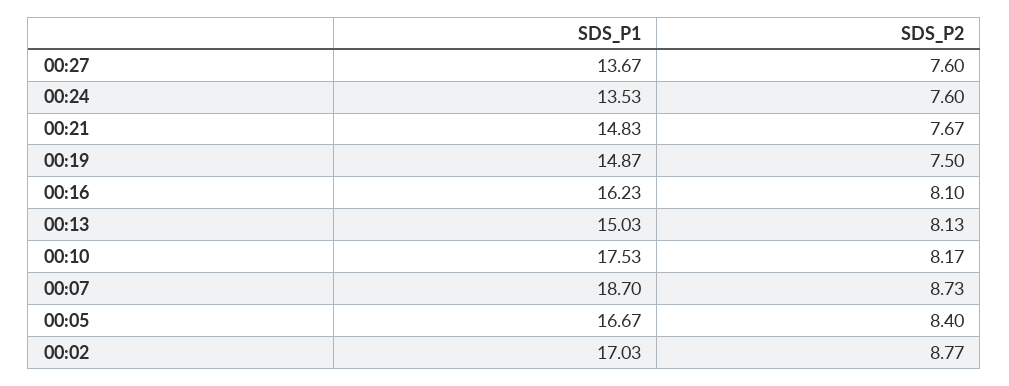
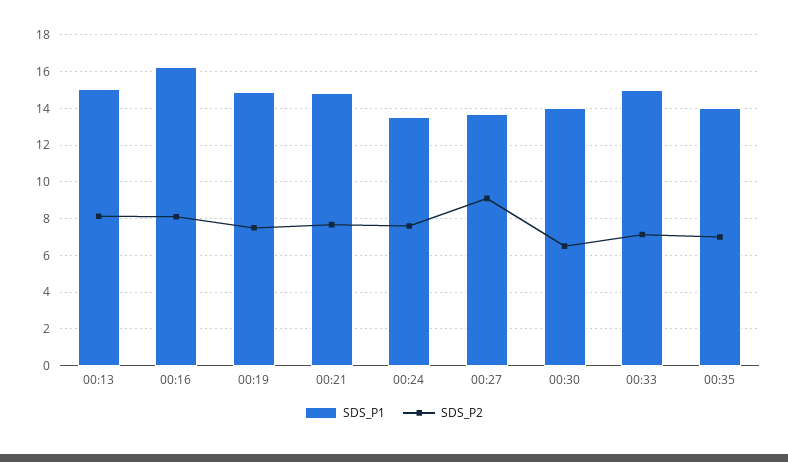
SDS_P2, 00:27: 7.6 -> 9
SDS_P1, 00:10: 17.53 -> none
SDS_P2, 00:10: 8.17 -> none
SDS_P1, 00:07: 18.7 -> none
SDS_P2, 00:07: 8.73 -> none
SDS_P1, 00:05: 16.67 -> none
SDS_P2, 00:05: 8.4 -> none
SDS_P1, 00:02: 17.03 -> none
SDS_P2, 00:02: 8.77 -> none
SDS_P1, 00:30: none -> 14
SDS_P2, 00:30: none -> 6.5
SDS_P1, 00:33: none -> 15
SDS_P2, 00:33: none -> 7
SDS_P1, 00:35: none -> 14
SDS_P2, 00:35: none -> 7

